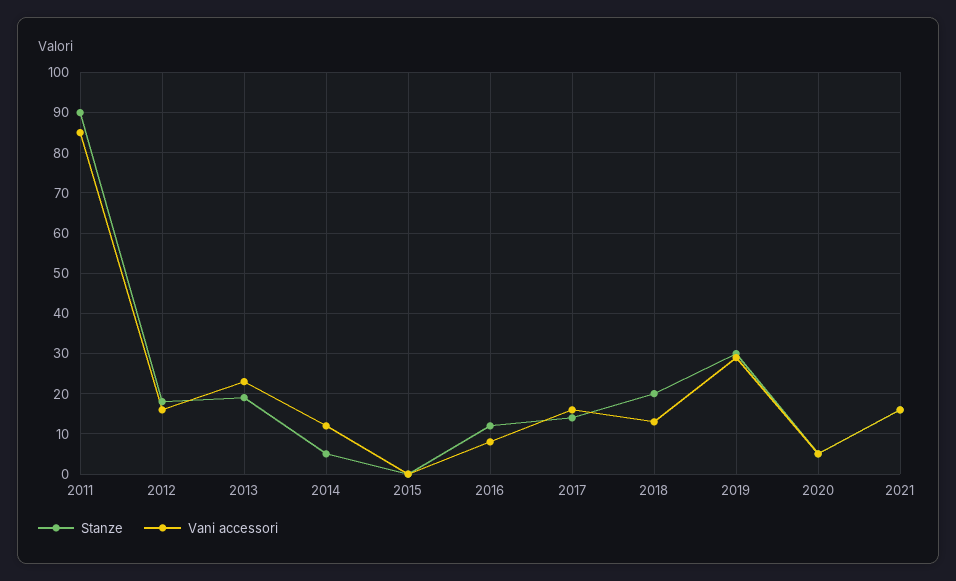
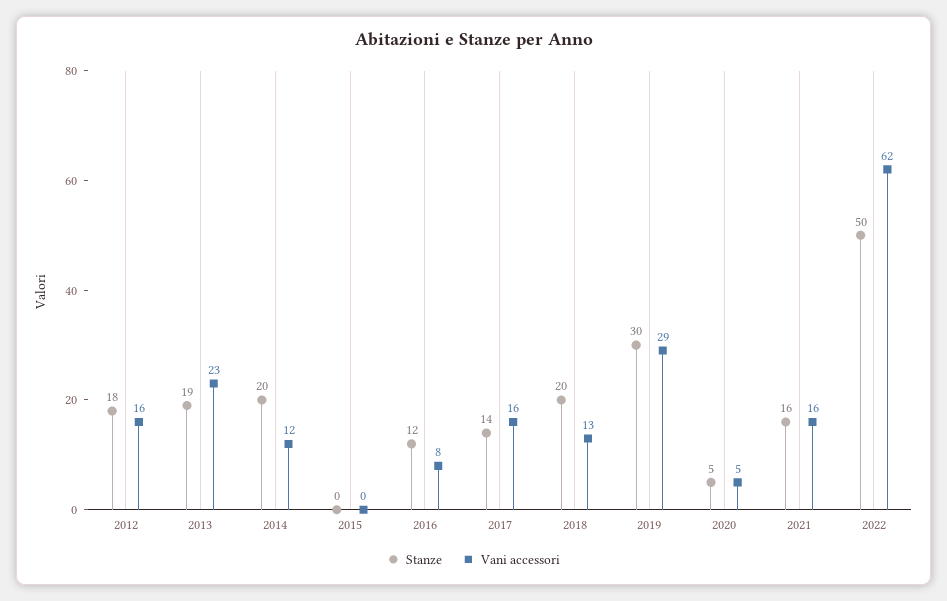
Stanze, 2011: 90 -> none
Vani accessori, 2011: 85 -> none
Stanze, 2014: 5 -> 20
Stanze, 2022: none -> 50
Vani accessori, 2022: none -> 62

